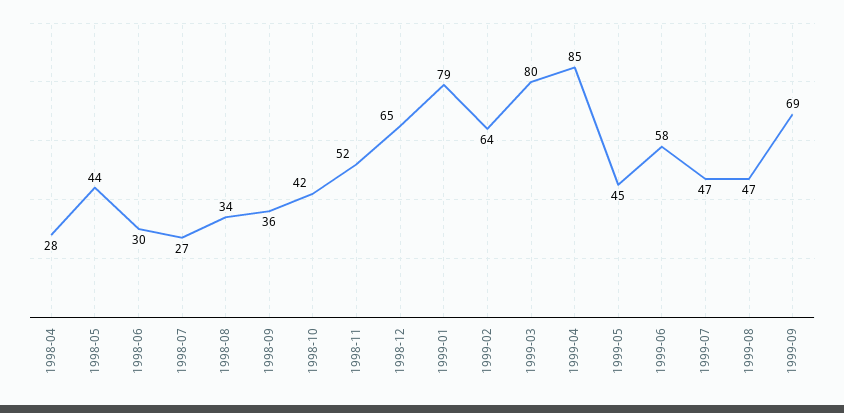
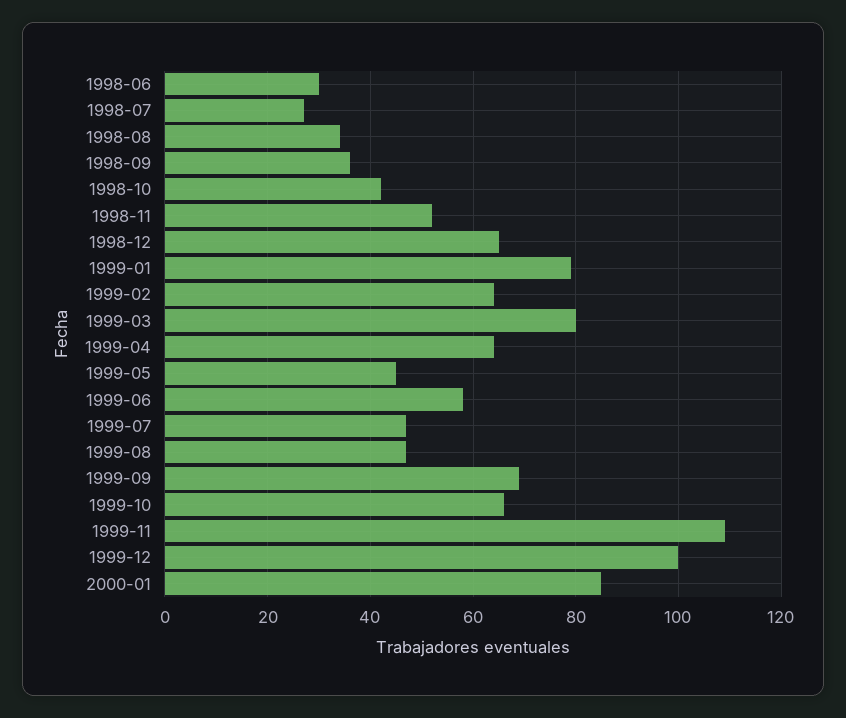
1998-04: 28 -> none
1998-05: 44 -> none
1999-04: 85 -> 65
1999-10: none -> 65
1999-11: none -> 110
1999-12: none -> 100
2000-01: none -> 85

